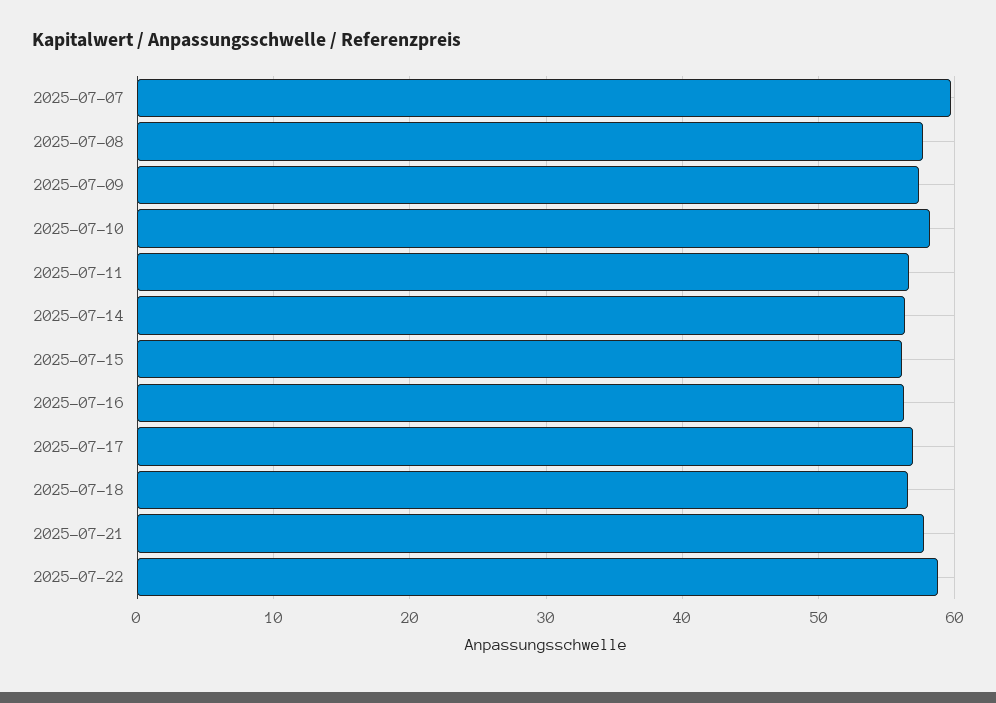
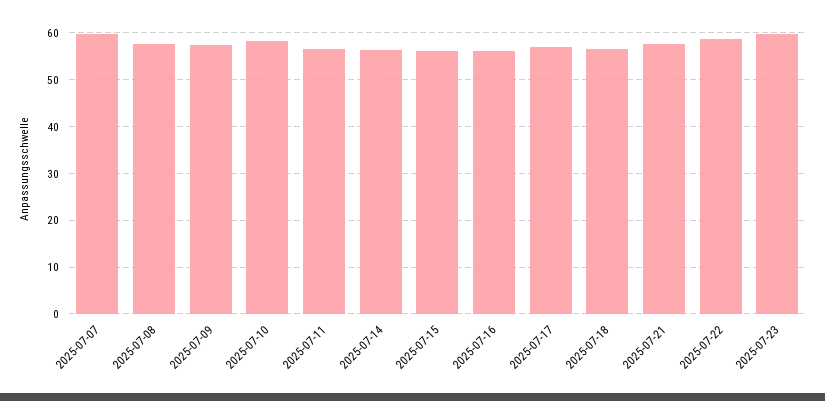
2025-07-23: none -> 60

